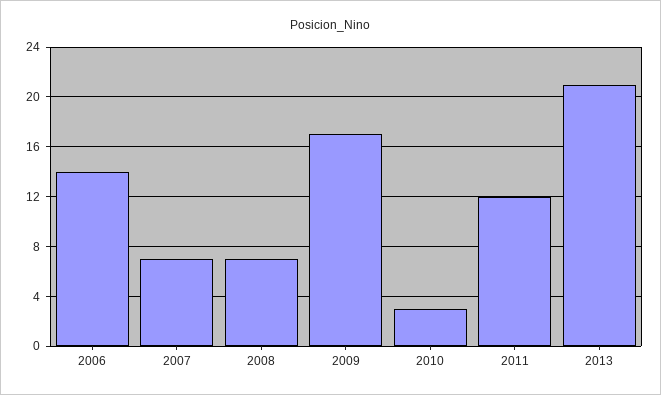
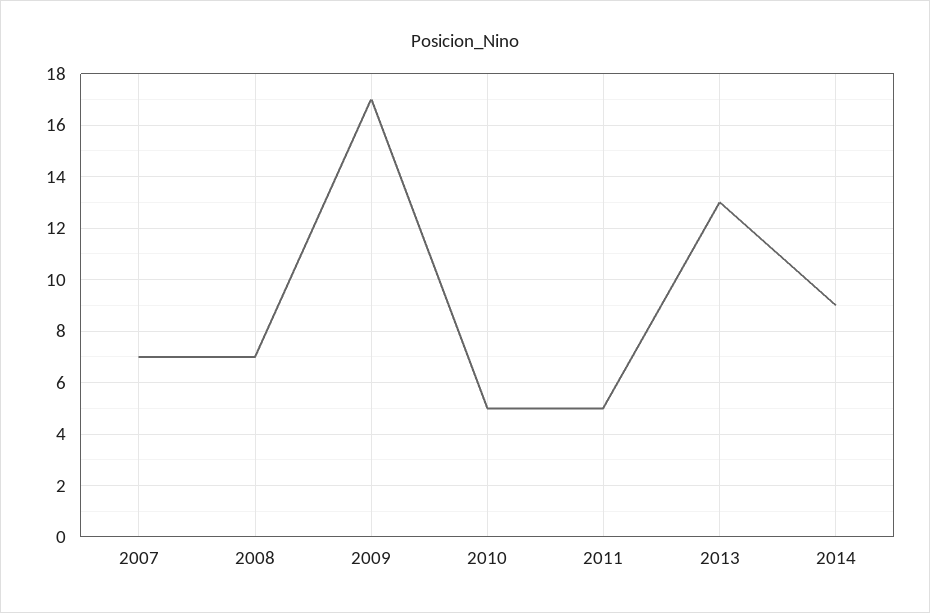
2006: 14 -> none
2010: 3 -> 5
2011: 12 -> 5
2013: 21 -> 13
2014: none -> 9

